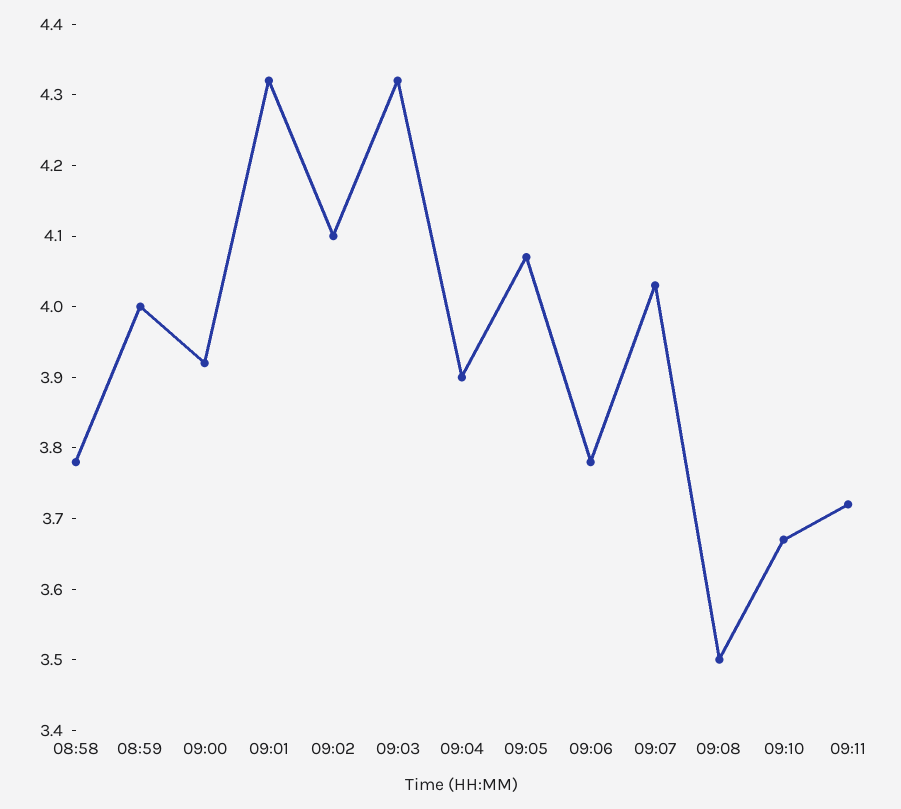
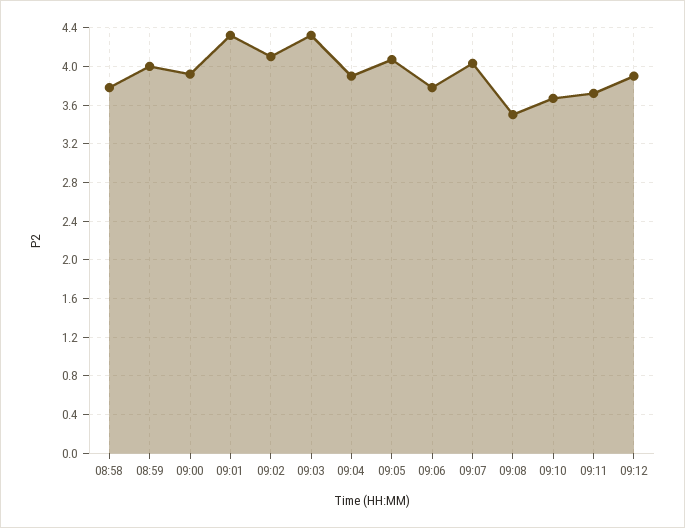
09:12: none -> 3.9

